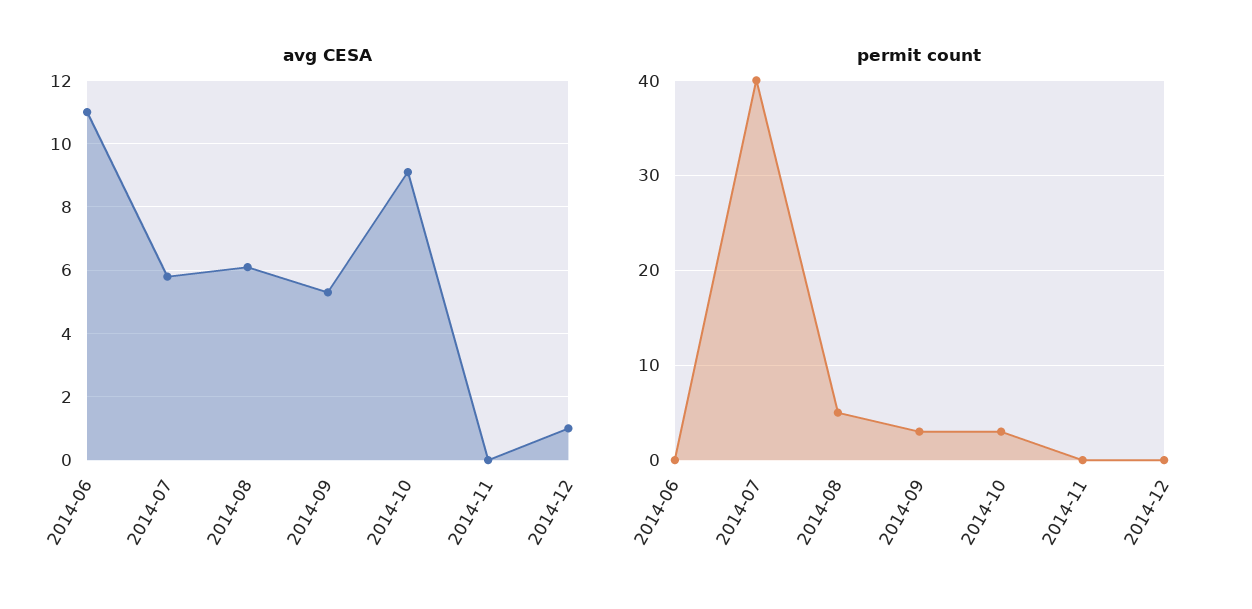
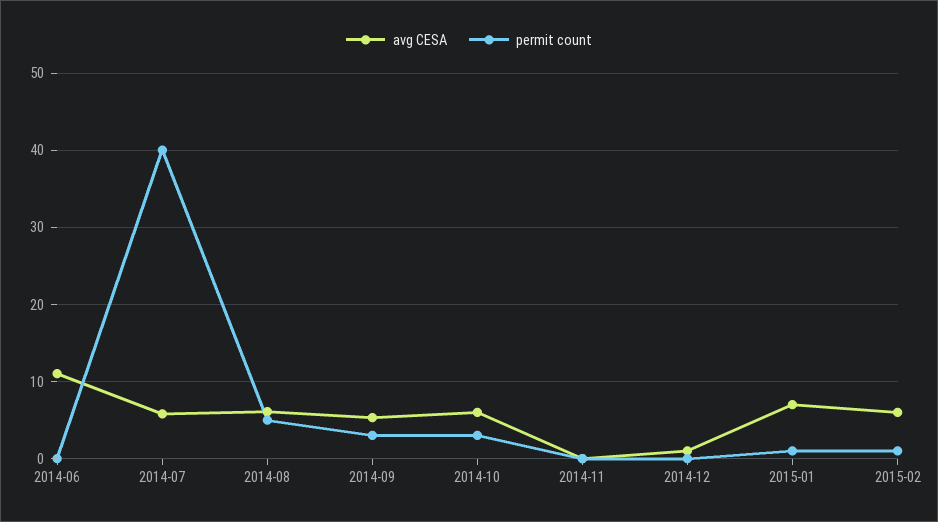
avg CESA, 2014-10: 9 -> 6
avg CESA, 2015-01: none -> 7
permit count, 2015-01: none -> 1
avg CESA, 2015-02: none -> 6
permit count, 2015-02: none -> 1

